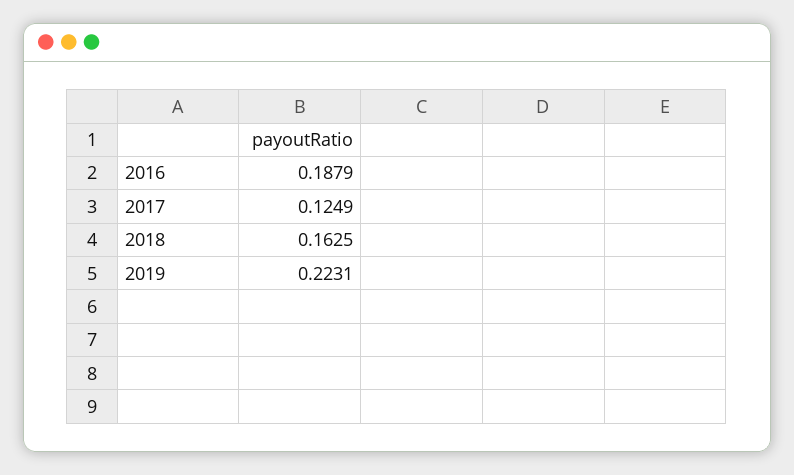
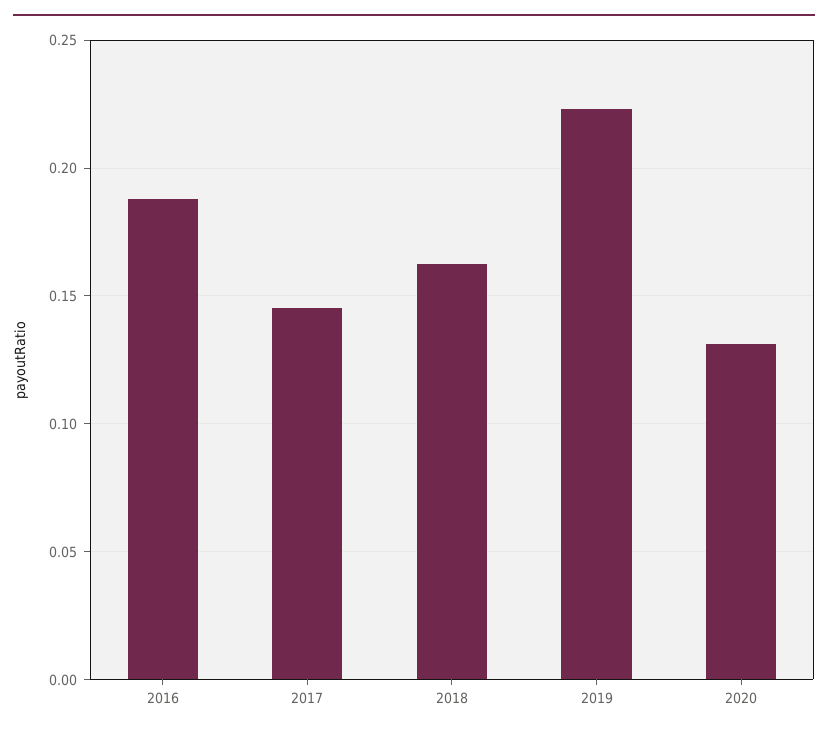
2017: 0.1249 -> 0.145
2020: none -> 0.13

